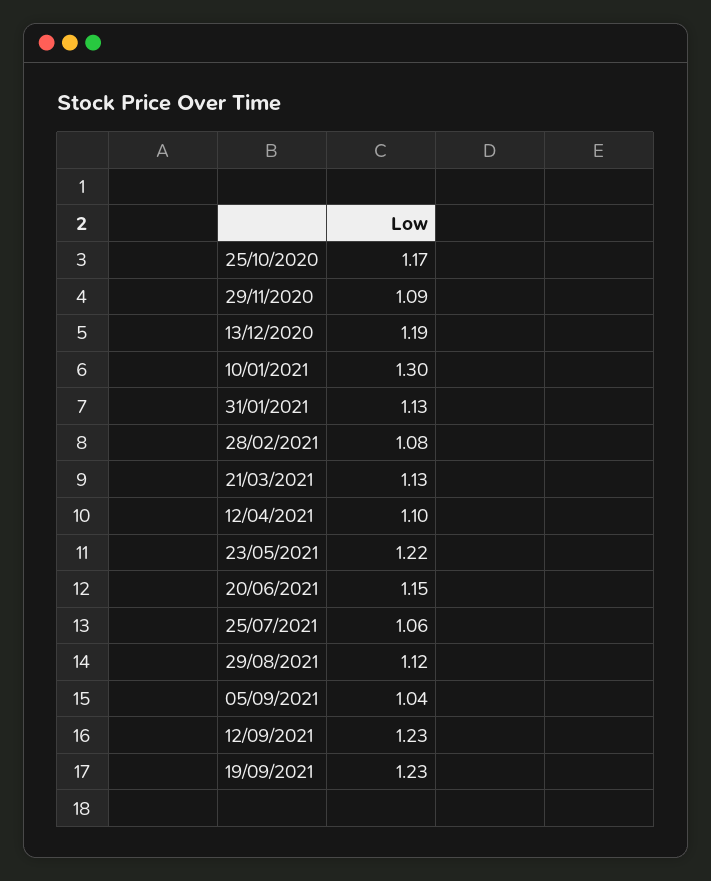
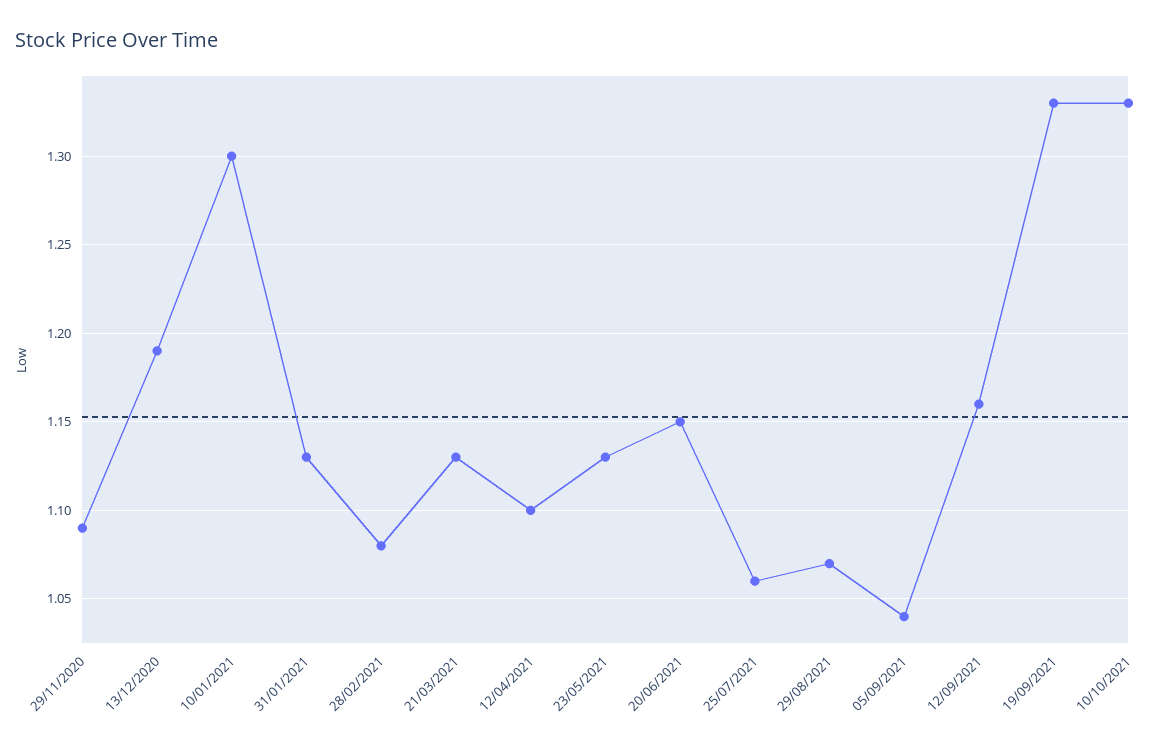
25/10/2020: 1.17 -> none
23/05/2021: 1.22 -> 1.13
29/08/2021: 1.12 -> 1.07
12/09/2021: 1.23 -> 1.16
19/09/2021: 1.23 -> 1.33
10/10/2021: none -> 1.33

